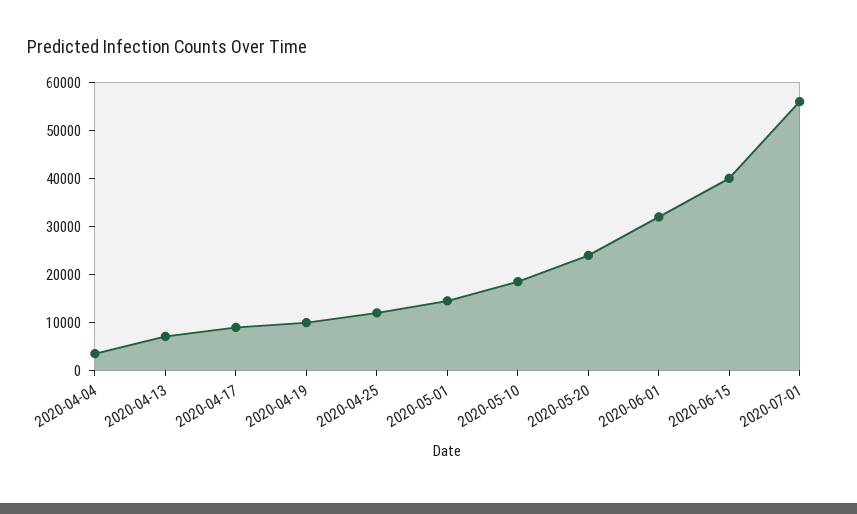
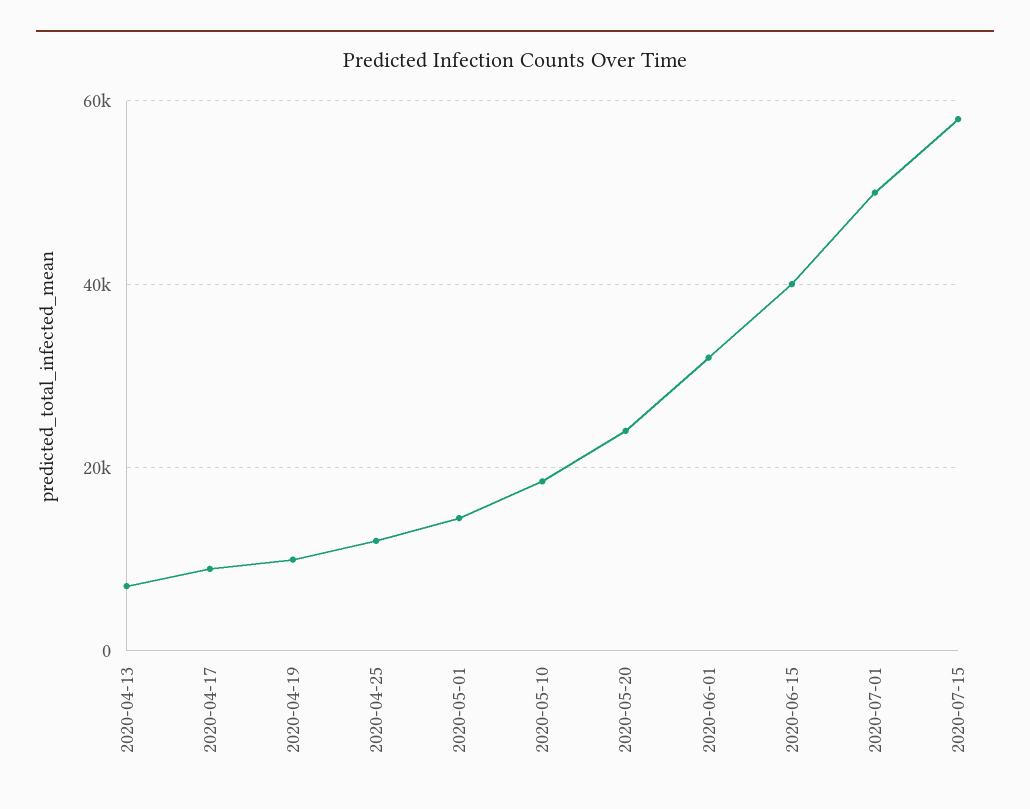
2020-04-04: 4000 -> none
2020-07-01: 56000 -> 50000
2020-07-15: none -> 58000

